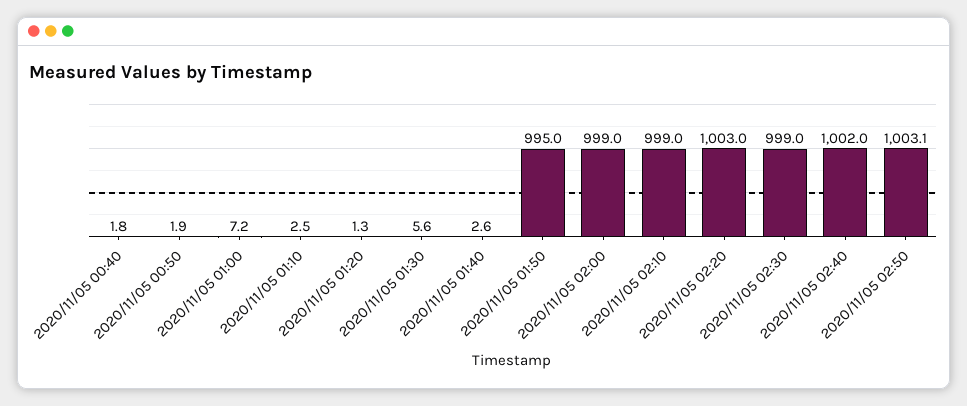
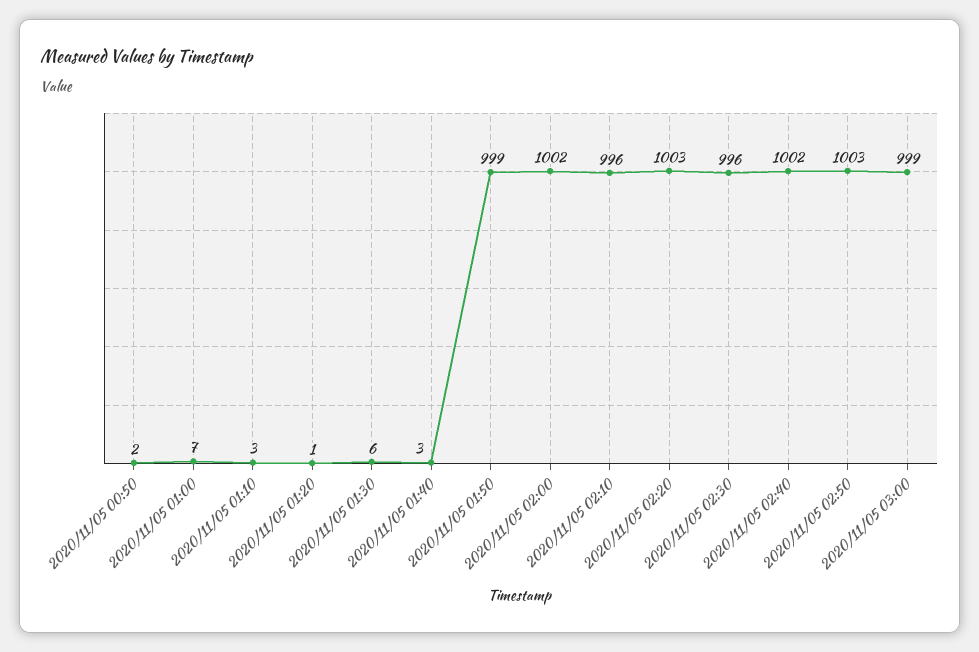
2020/11/05 00:40: 1.8 -> none
2020/11/05 01:50: 995 -> 999
2020/11/05 02:00: 999 -> 1002
2020/11/05 02:10: 999 -> 996
2020/11/05 02:30: 999 -> 996
2020/11/05 03:00: none -> 999

